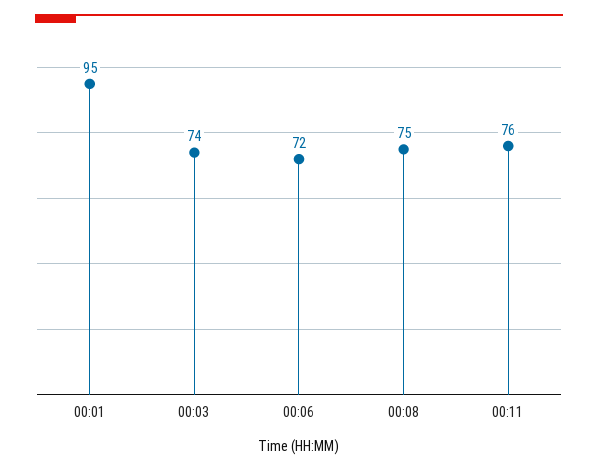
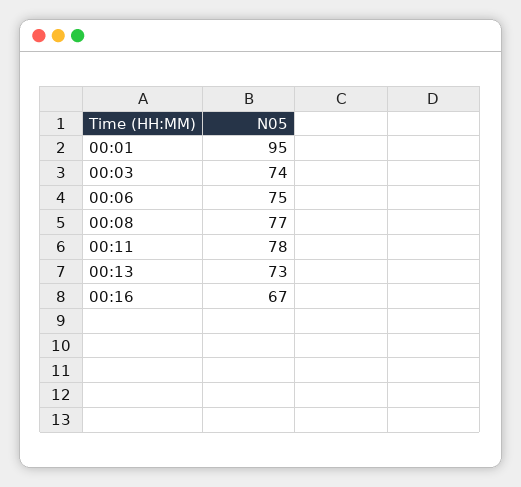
00:06: 72 -> 75
00:08: 75 -> 77
00:11: 76 -> 78
00:13: none -> 73
00:16: none -> 67

